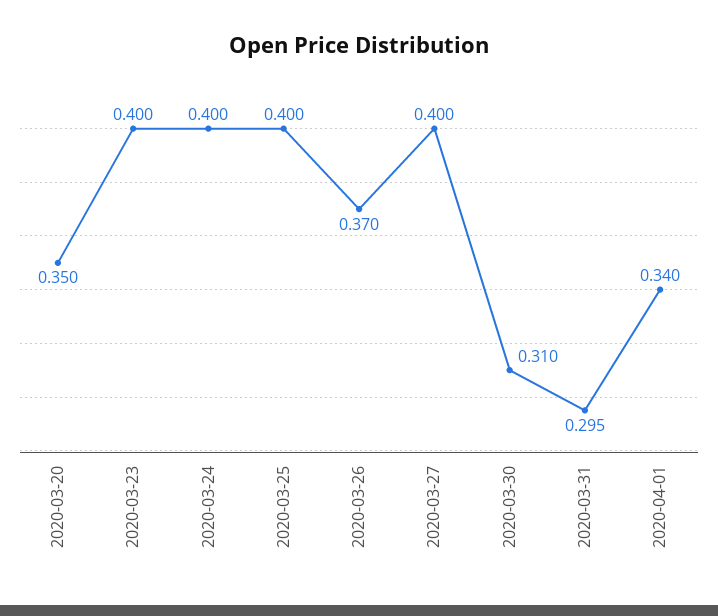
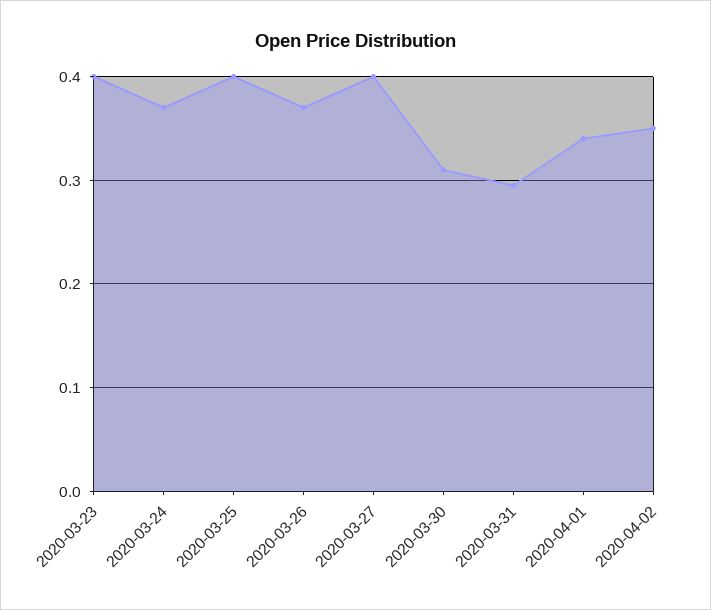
2020-03-20: 0.35 -> none
2020-03-24: 0.4 -> 0.37
2020-04-02: none -> 0.35

